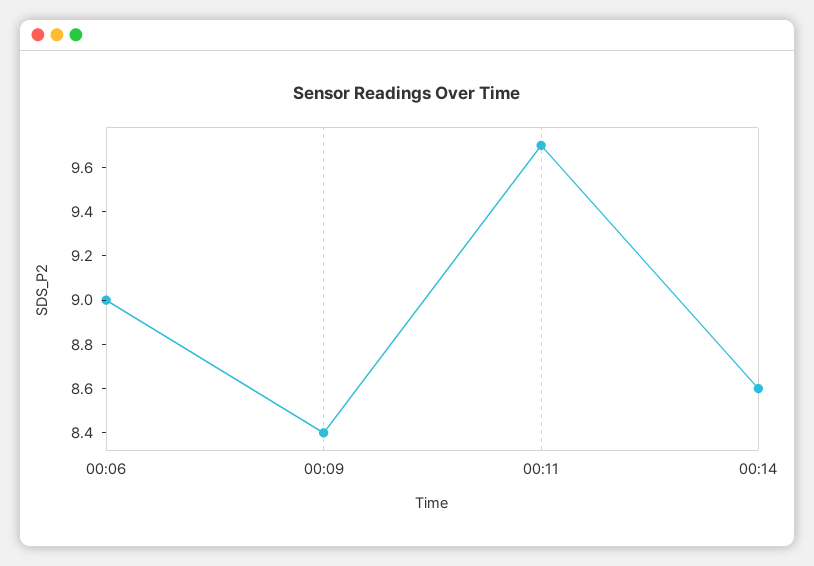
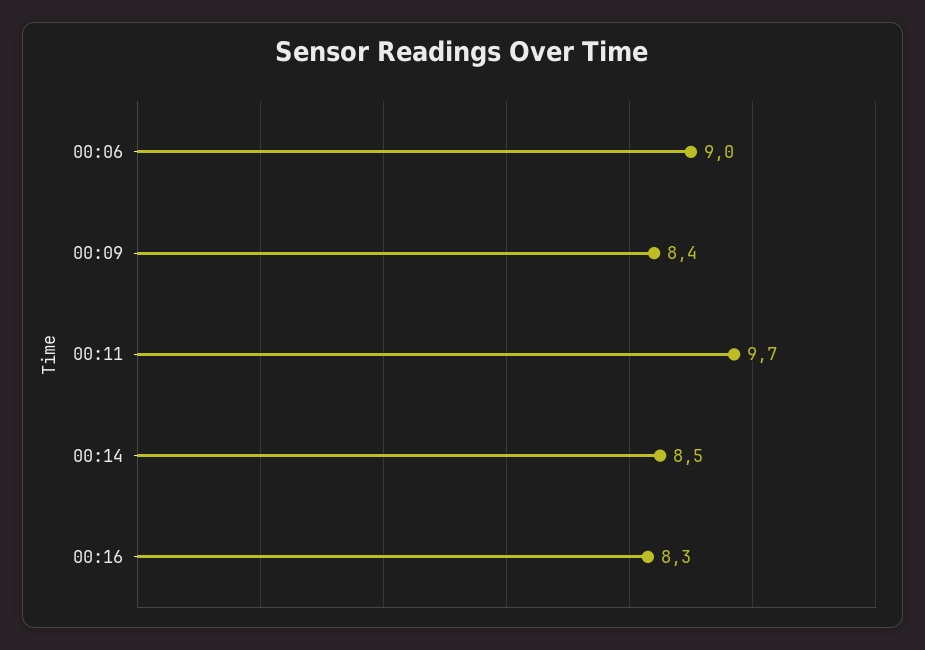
00:14: 8.6 -> 8.5
00:16: none -> 8.3

